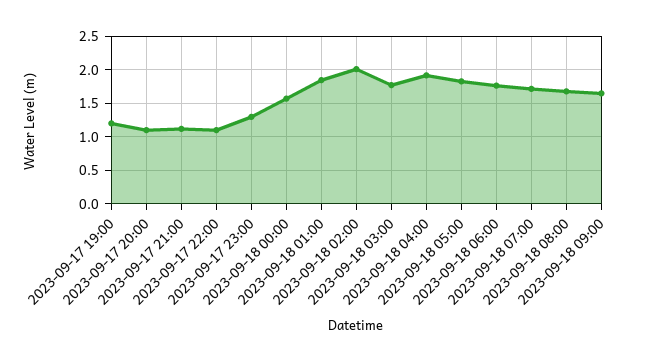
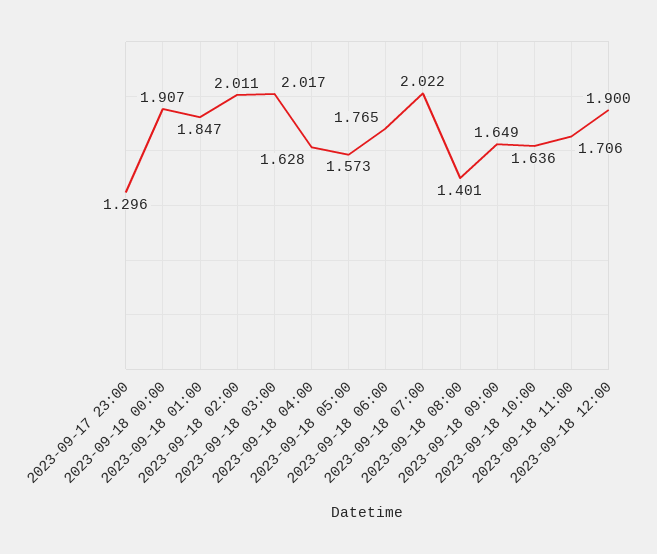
2023-09-17 19:00: 1.2 -> none
2023-09-17 20:00: 1.1 -> none
2023-09-17 21:00: 1.1 -> none
2023-09-17 22:00: 1.1 -> none
2023-09-18 00:00: 1.6 -> 1.907
2023-09-18 03:00: 1.8 -> 2.017
2023-09-18 04:00: 1.9 -> 1.628
2023-09-18 05:00: 1.8 -> 1.573
2023-09-18 07:00: 1.7 -> 2.022
2023-09-18 08:00: 1.7 -> 1.401
2023-09-18 10:00: none -> 1.636
2023-09-18 11:00: none -> 1.706
2023-09-18 12:00: none -> 1.9

